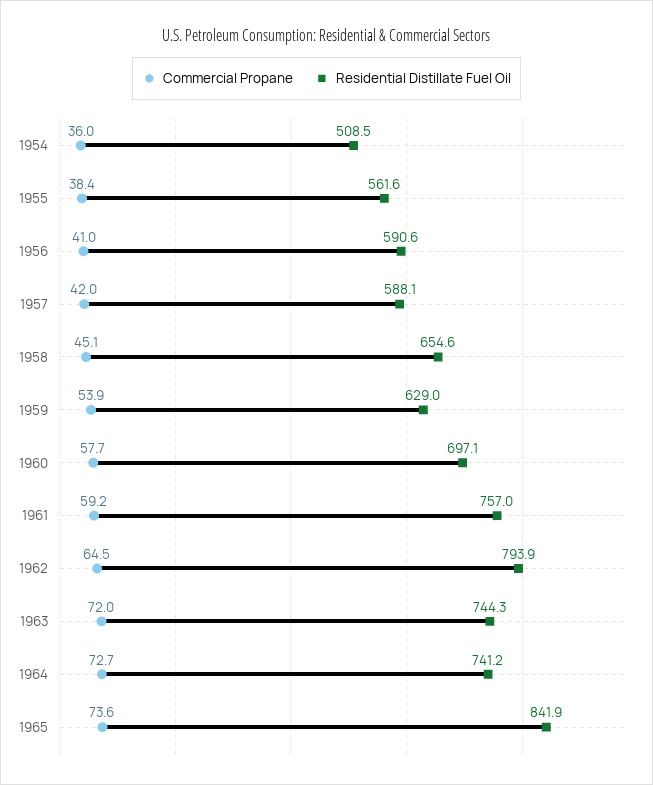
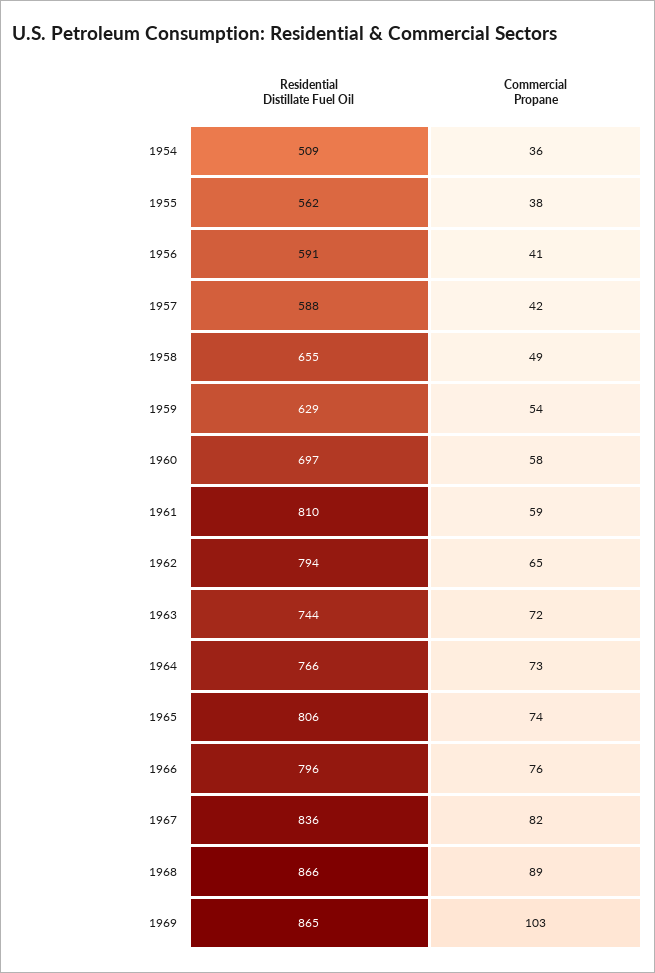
Commercial Propane, 1958: 45.1 -> 49
Residential Distillate Fuel Oil, 1961: 757 -> 810
Residential Distillate Fuel Oil, 1964: 741.2 -> 766
Residential Distillate Fuel Oil, 1965: 841.9 -> 806
Residential Distillate Fuel Oil, 1966: none -> 796
Commercial Propane, 1966: none -> 76
Residential Distillate Fuel Oil, 1967: none -> 836
Commercial Propane, 1967: none -> 82
Residential Distillate Fuel Oil, 1968: none -> 866
Commercial Propane, 1968: none -> 89
Residential Distillate Fuel Oil, 1969: none -> 865
Commercial Propane, 1969: none -> 103

